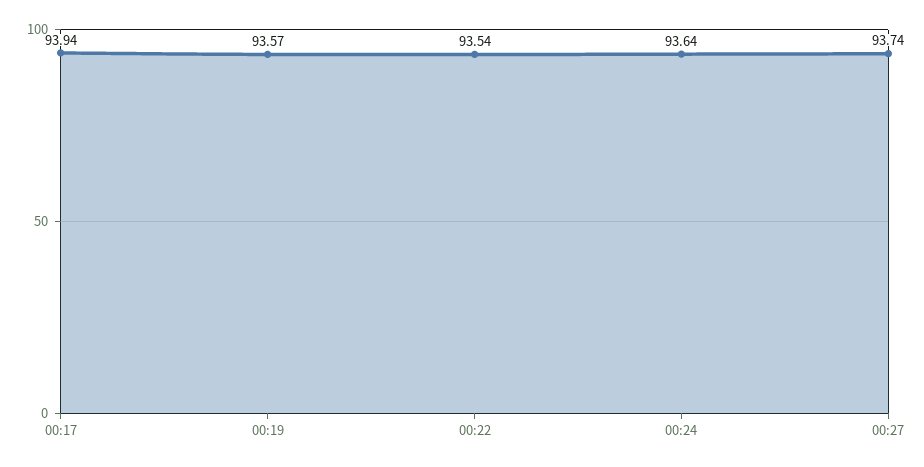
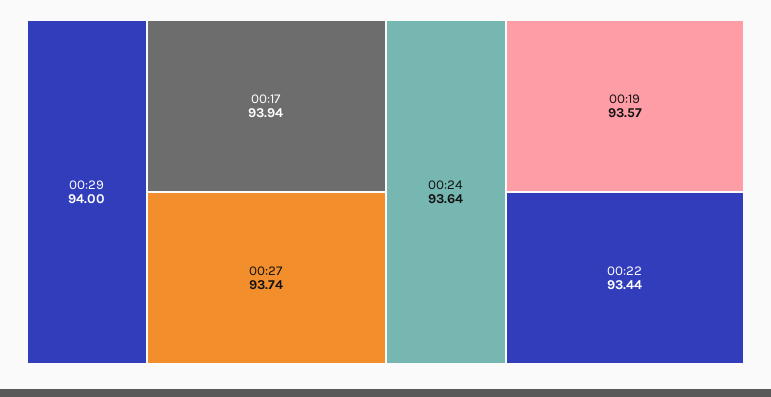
00:22: 93.54 -> 93.44
00:29: none -> 94

